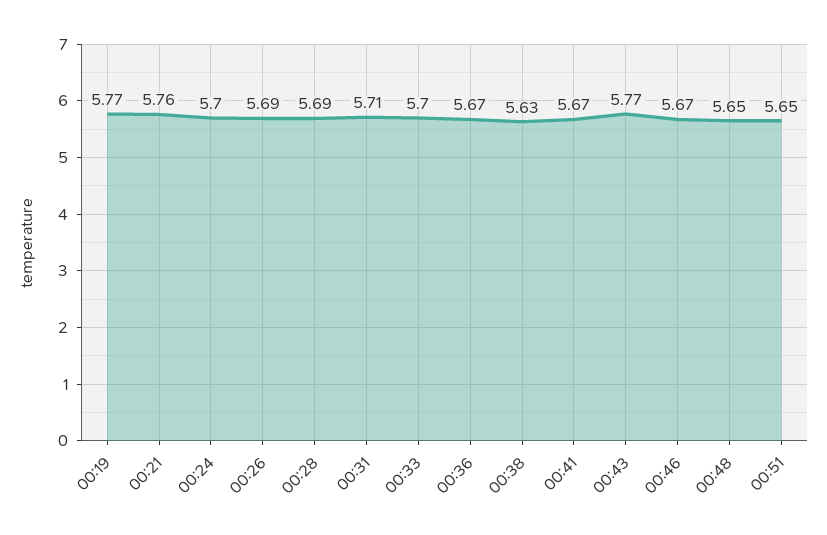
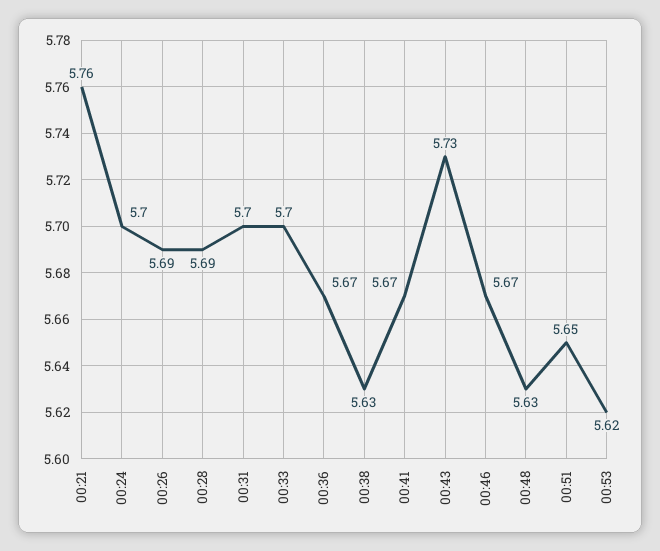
00:19: 5.77 -> none
00:31: 5.71 -> 5.7
00:43: 5.77 -> 5.73
00:48: 5.65 -> 5.63
00:53: none -> 5.62

